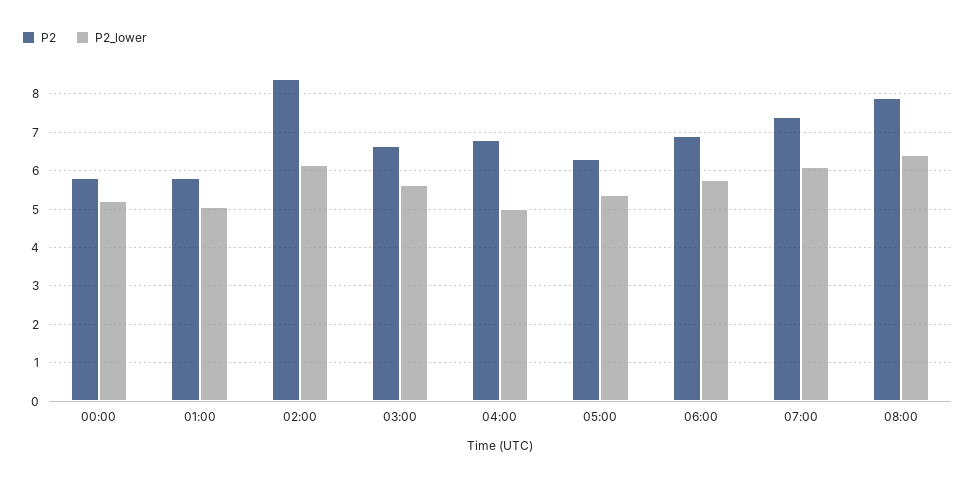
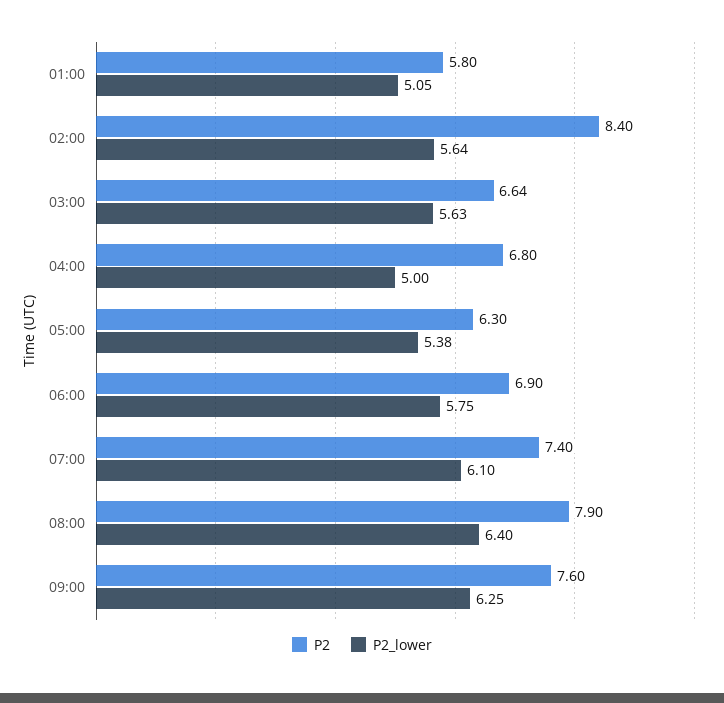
P2, 00:00: 5.8 -> none
P2_lower, 00:00: 5.2 -> none
P2_lower, 02:00: 6.2 -> 5.64
P2, 09:00: none -> 7.6
P2_lower, 09:00: none -> 6.25

